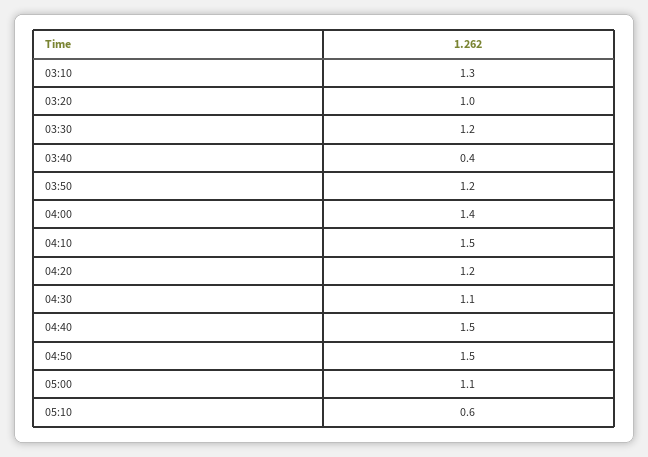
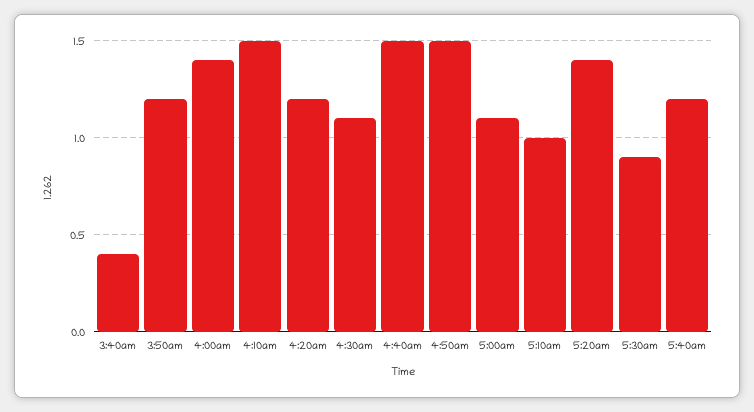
03:10: 1.3 -> none
03:20: 1 -> none
03:30: 1.2 -> none
05:10: 0.6 -> 1
5:20am: none -> 1.4
5:30am: none -> 0.9
5:40am: none -> 1.2

